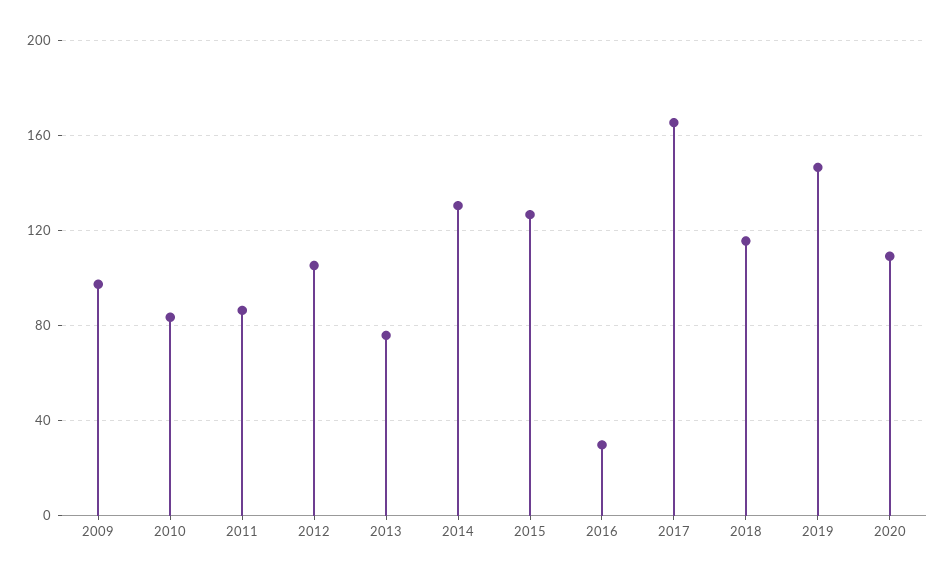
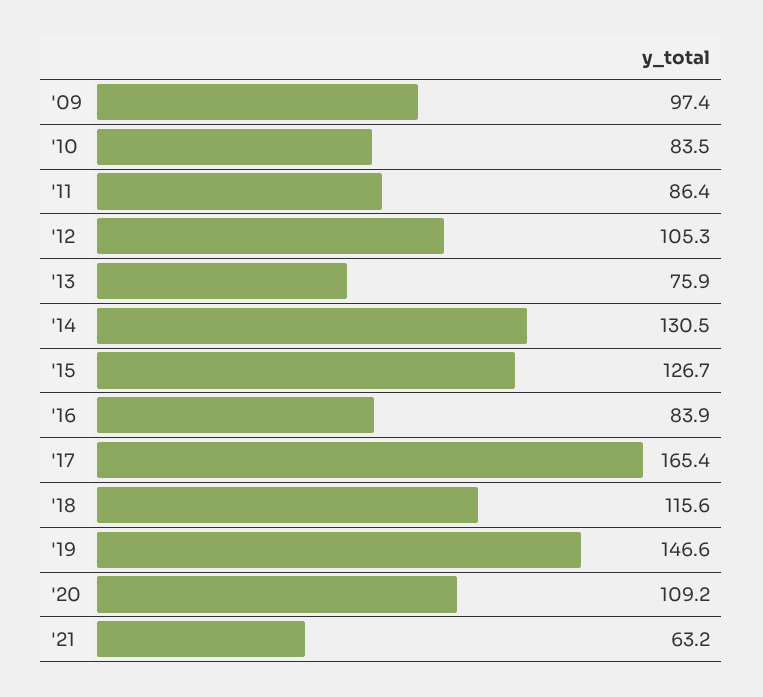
2016: 30 -> 83.9
'21: none -> 63.2

